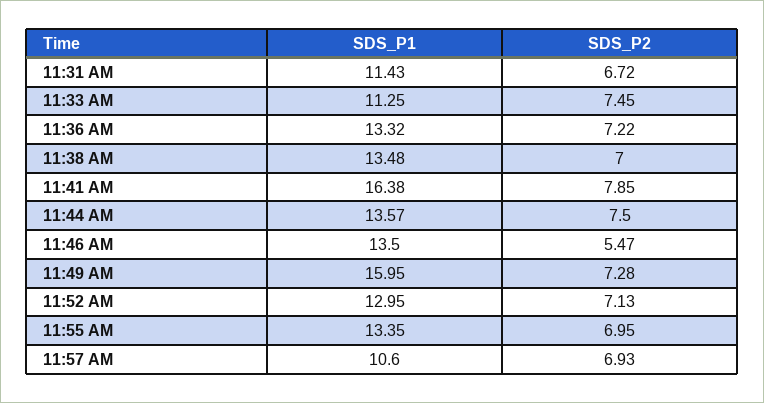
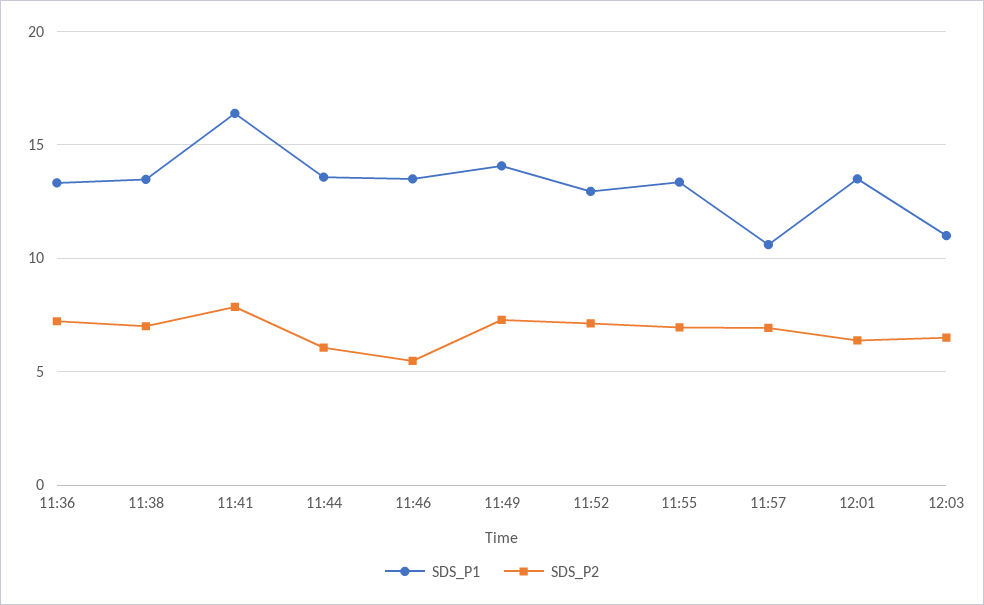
SDS_P1, 11:31 AM: 11.43 -> none
SDS_P2, 11:31 AM: 6.72 -> none
SDS_P1, 11:33 AM: 11.25 -> none
SDS_P2, 11:33 AM: 7.45 -> none
SDS_P2, 11:44 AM: 7.5 -> 6
SDS_P1, 11:49 AM: 15.95 -> 14
SDS_P1, 12:01: none -> 13.5
SDS_P2, 12:01: none -> 6.5
SDS_P1, 12:03: none -> 11
SDS_P2, 12:03: none -> 6.5

